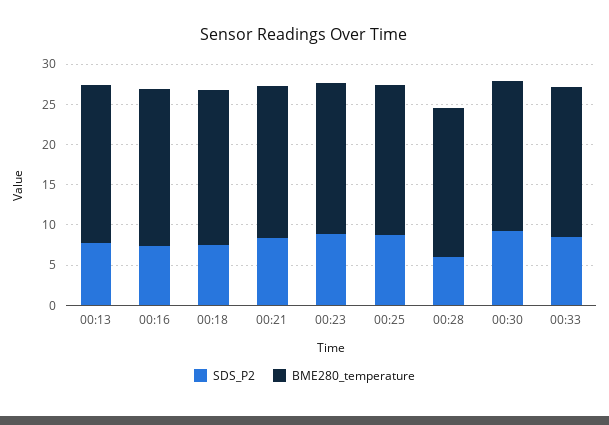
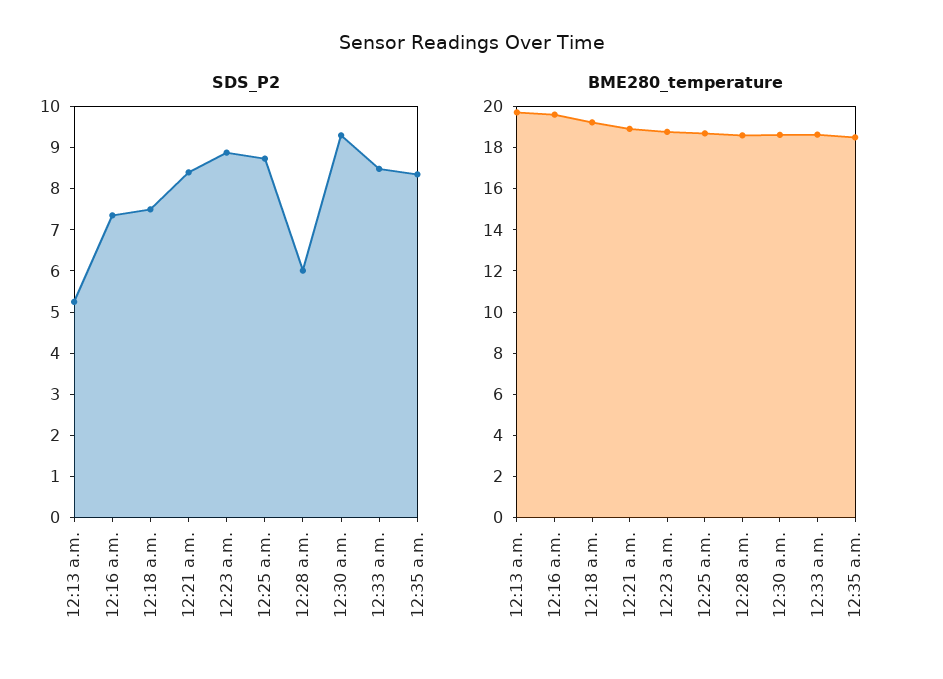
SDS_P2, 00:13: 8 -> 5.2
SDS_P2, 12:35 a.m.: none -> 8.4
BME280_temperature, 12:35 a.m.: none -> 18.5

